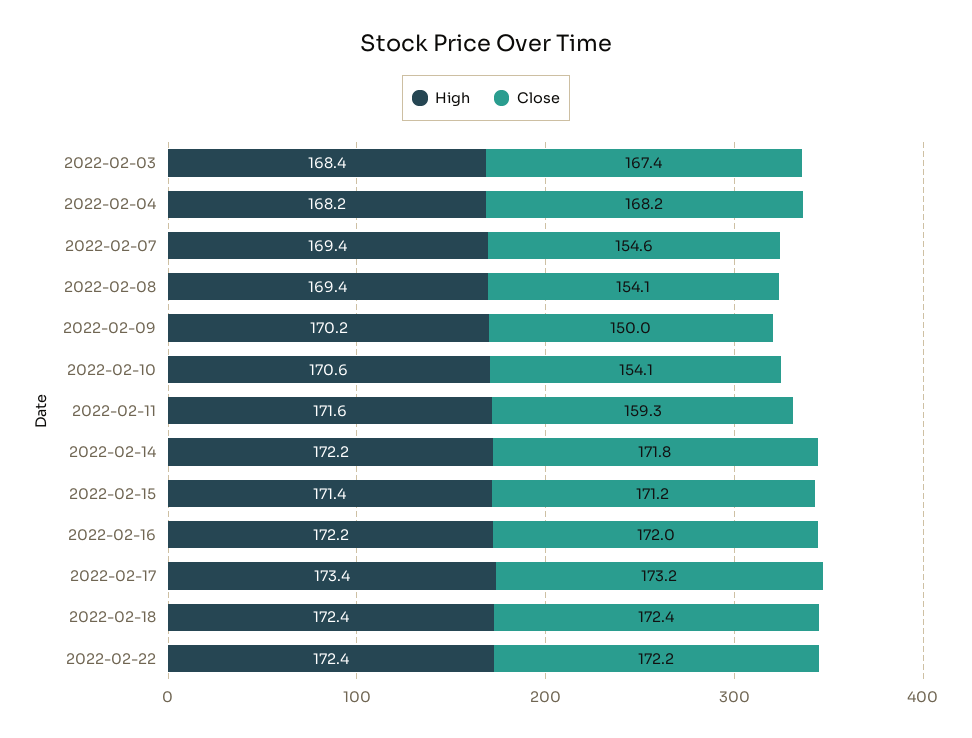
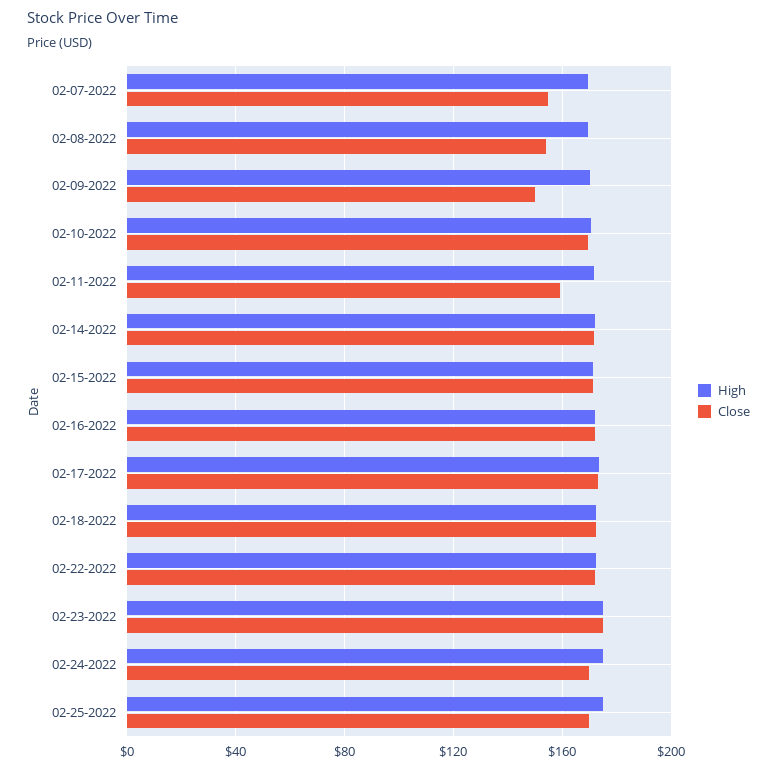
High, 2022-02-03: 168.4 -> none
Close, 2022-02-03: 167.4 -> none
High, 2022-02-04: 168.2 -> none
Close, 2022-02-04: 168.2 -> none
Close, 2022-02-10: 154.1 -> 170
High, 02-23-2022: none -> 175
Close, 02-23-2022: none -> 175
High, 02-24-2022: none -> 175
Close, 02-24-2022: none -> 170
High, 02-25-2022: none -> 175
Close, 02-25-2022: none -> 170

